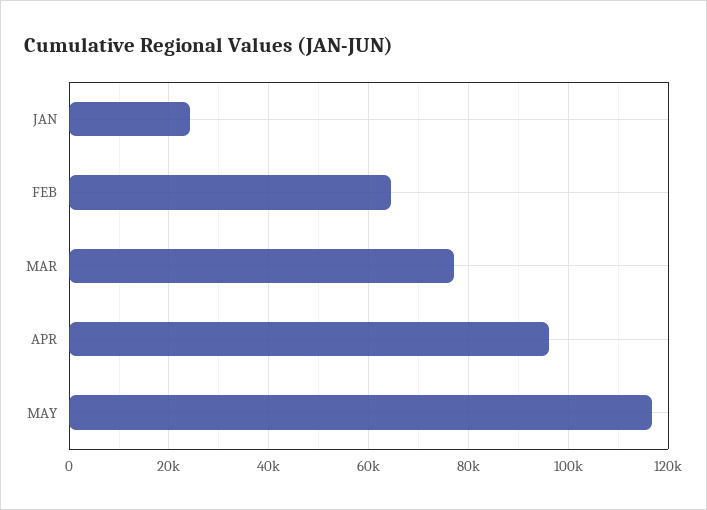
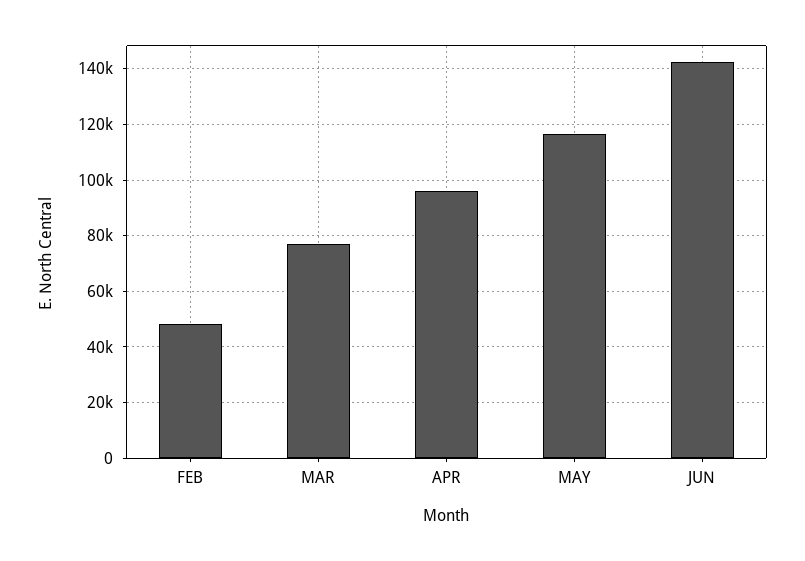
JAN: 24000 -> none
FEB: 64000 -> 47500
JUN: none -> 142500

